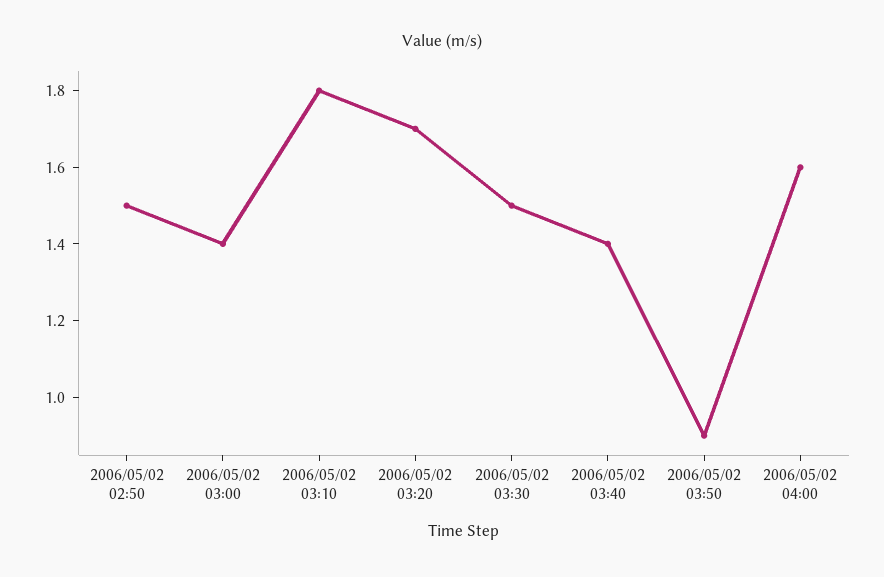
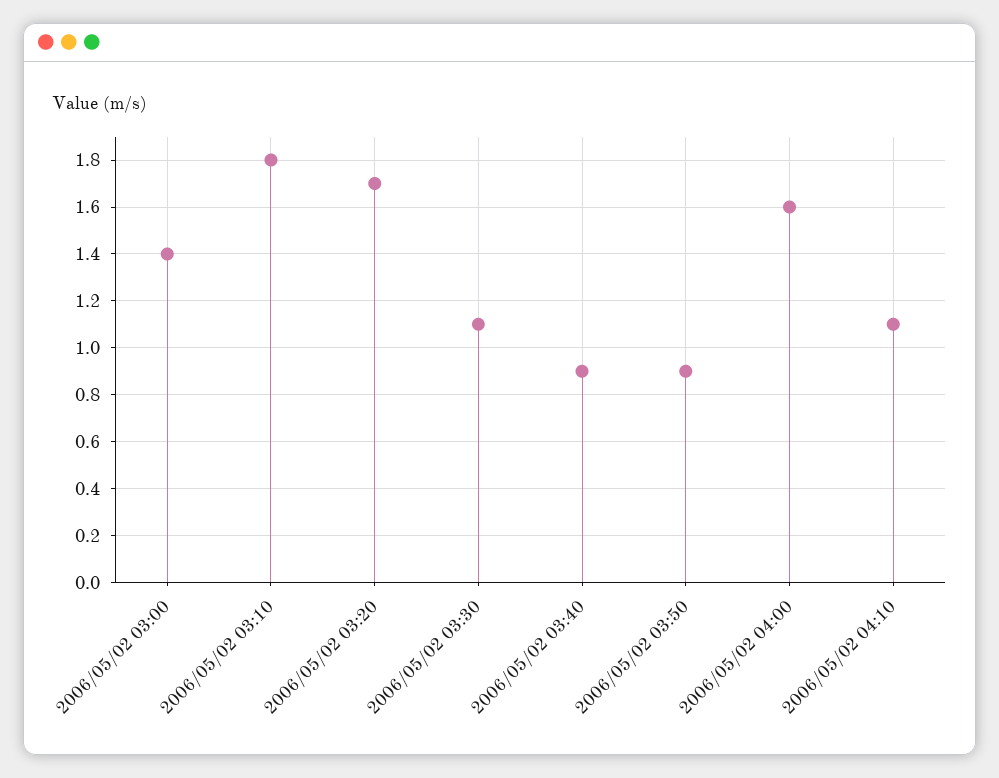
2006/05/02 02:50: 1.5 -> none
2006/05/02 03:30: 1.5 -> 1.1
2006/05/02 03:40: 1.4 -> 0.9
2006/05/02 04:10: none -> 1.1

